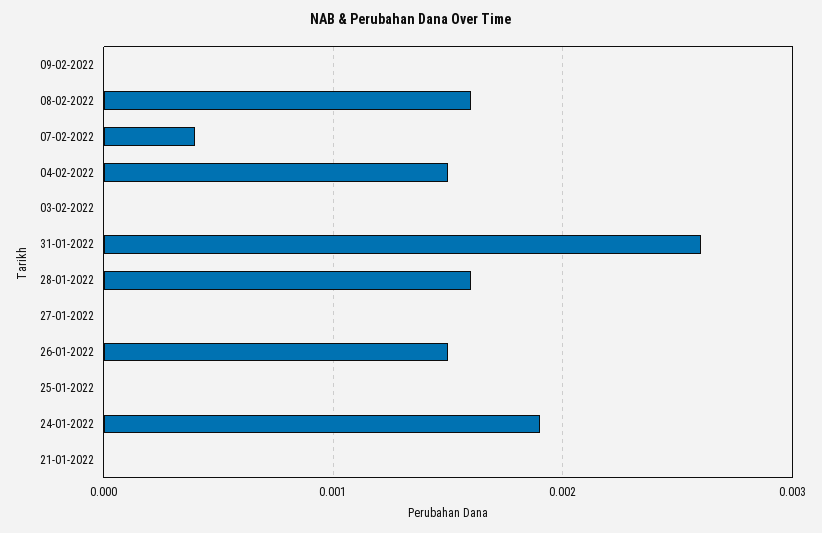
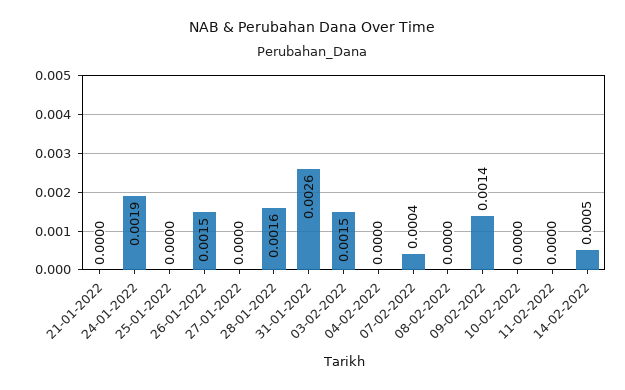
09-02-2022: 0 -> 0.0014
08-02-2022: 0.0016 -> 0
04-02-2022: 0.0015 -> 0
03-02-2022: 0 -> 0.0015
10-02-2022: none -> 0
11-02-2022: none -> 0
14-02-2022: none -> 0.0005

